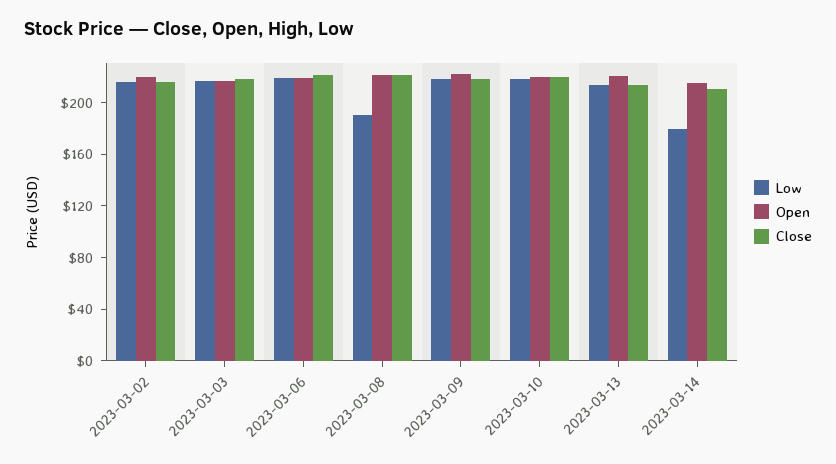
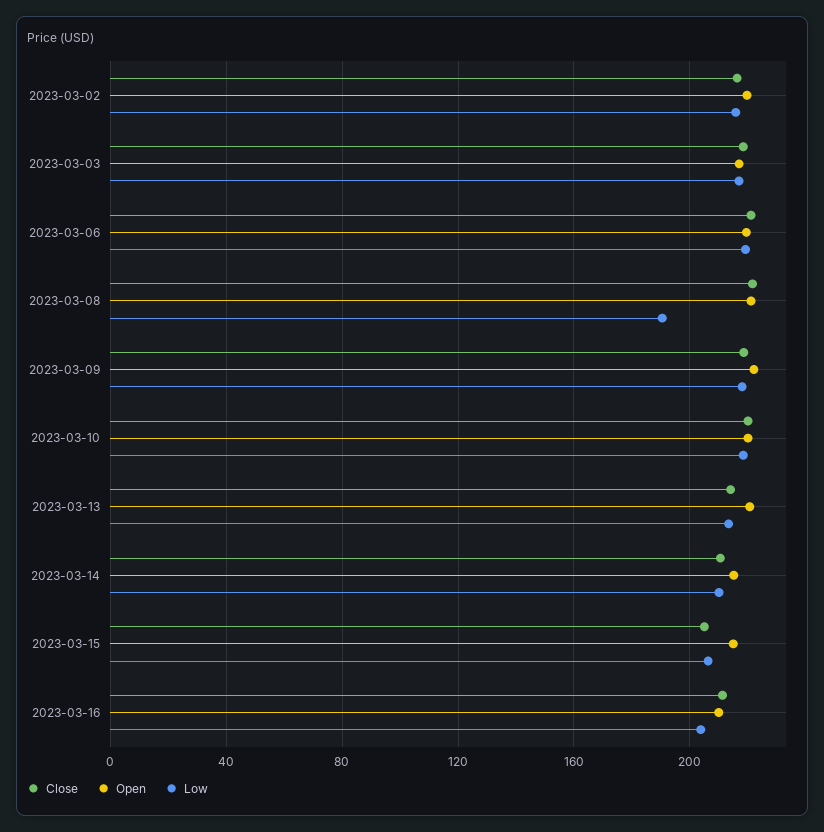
Low, 2023-03-14: 180 -> 210
Close, 2023-03-15: none -> 205
Open, 2023-03-15: none -> 215
Low, 2023-03-15: none -> 205
Close, 2023-03-16: none -> 210
Open, 2023-03-16: none -> 210
Low, 2023-03-16: none -> 205

